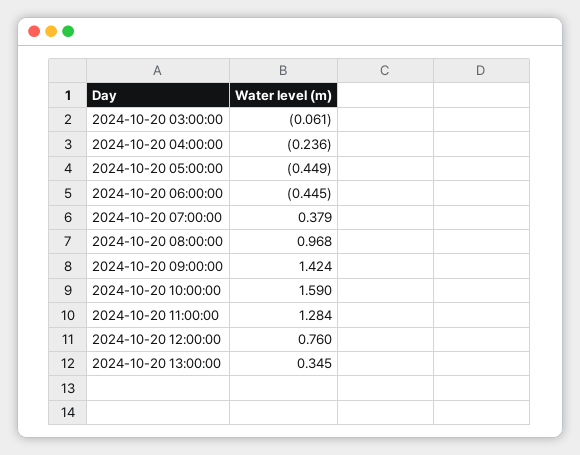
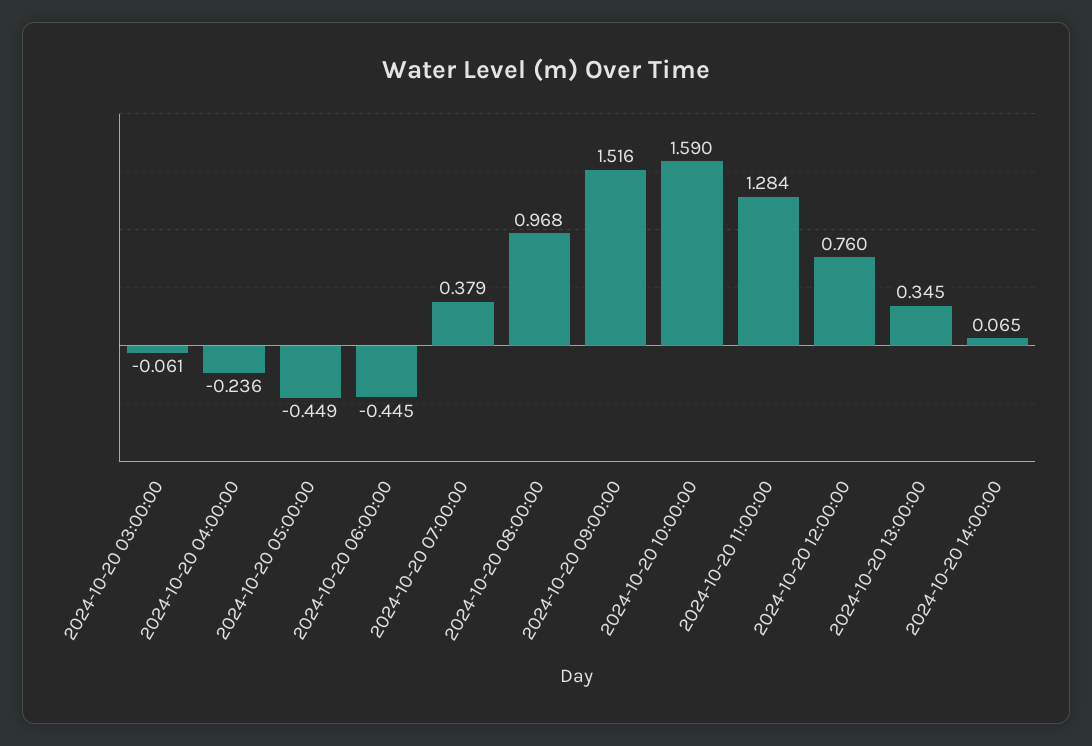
2024-10-20 09:00:00: 1.424 -> 1.516
2024-10-20 14:00:00: none -> 0.065

